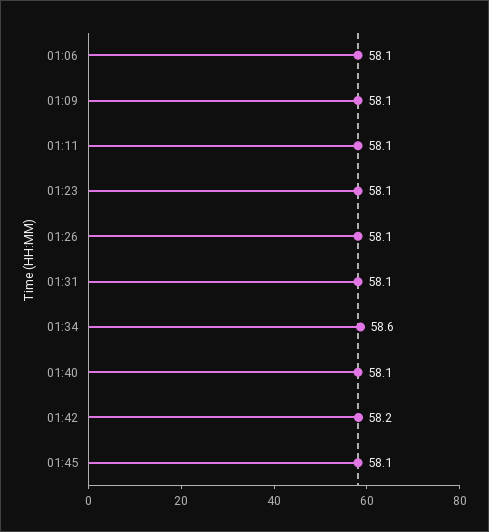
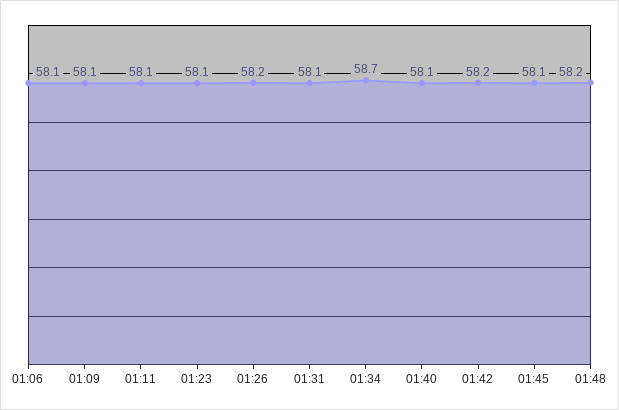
01:26: 58.1 -> 58.2
01:34: 58.6 -> 58.7
01:48: none -> 58.2

